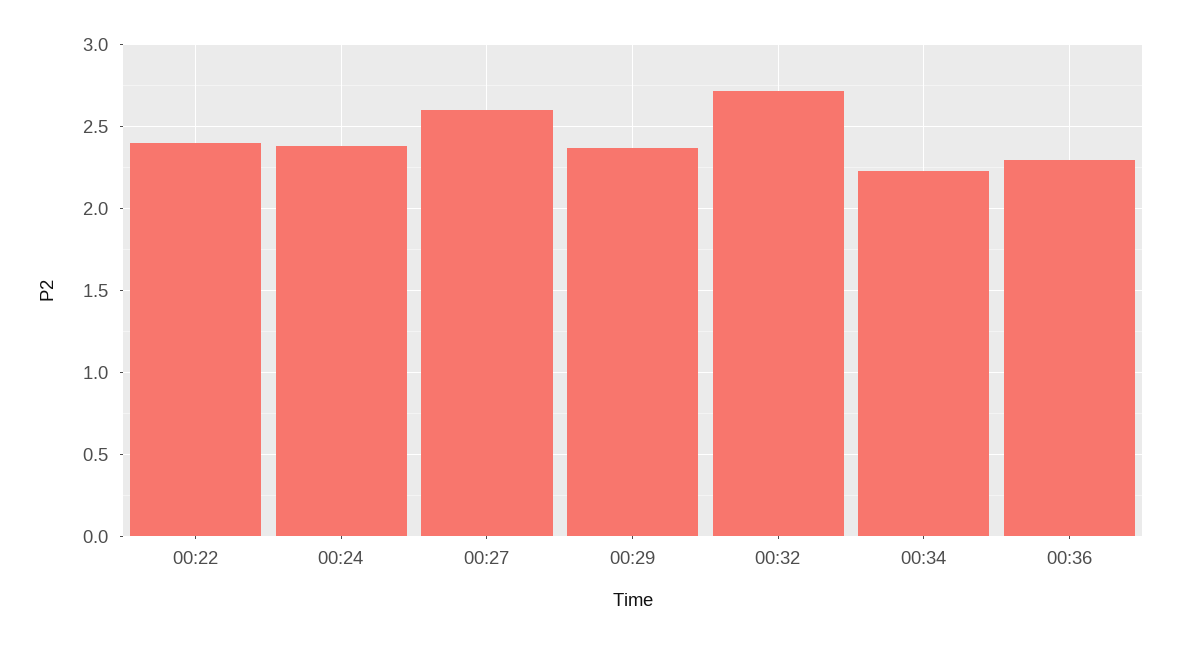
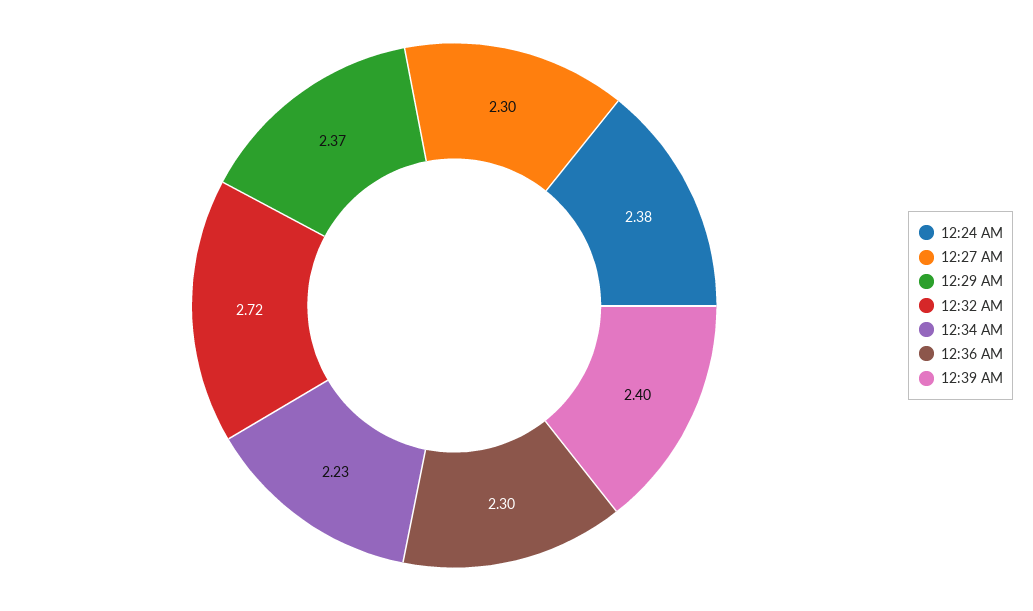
00:22: 2.4 -> none
00:27: 2.6 -> 2.3
12:39 AM: none -> 2.4

